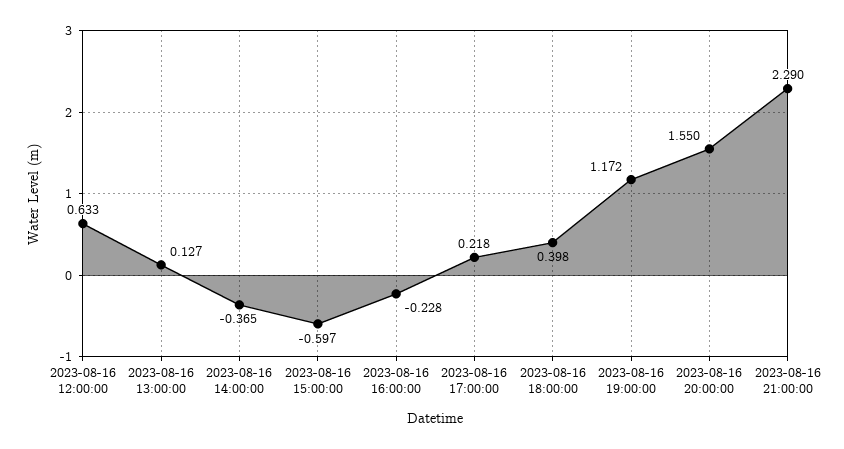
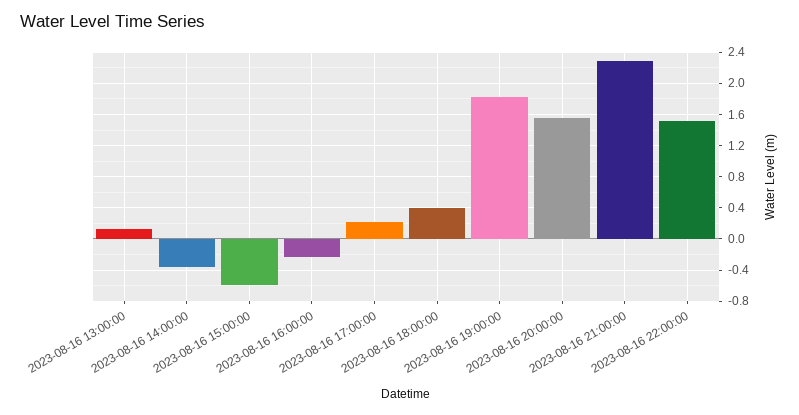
2023-08-16 12:00:00: 0.633 -> none
2023-08-16 19:00:00: 1.172 -> 1.8
2023-08-16 22:00:00: none -> 1.5

